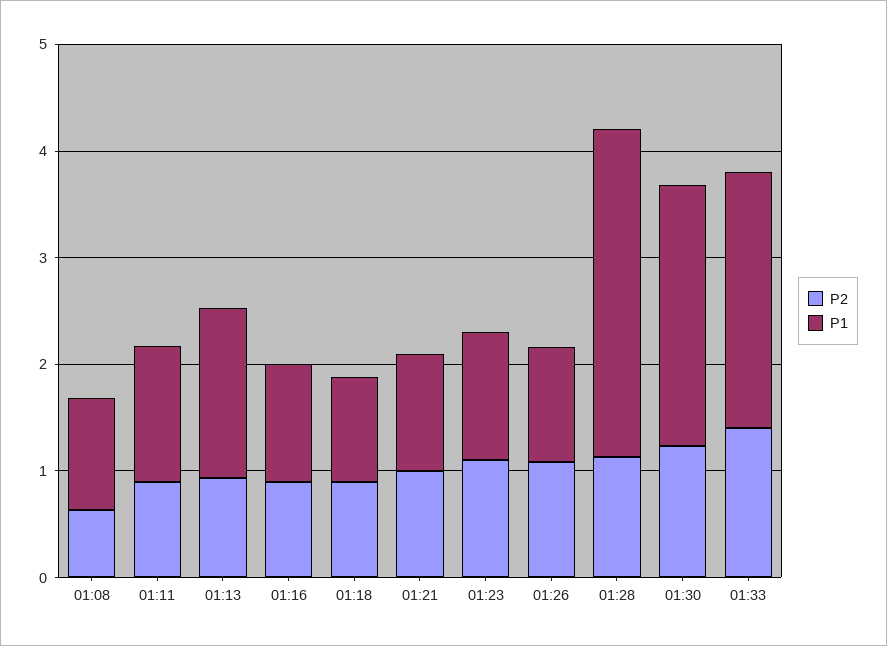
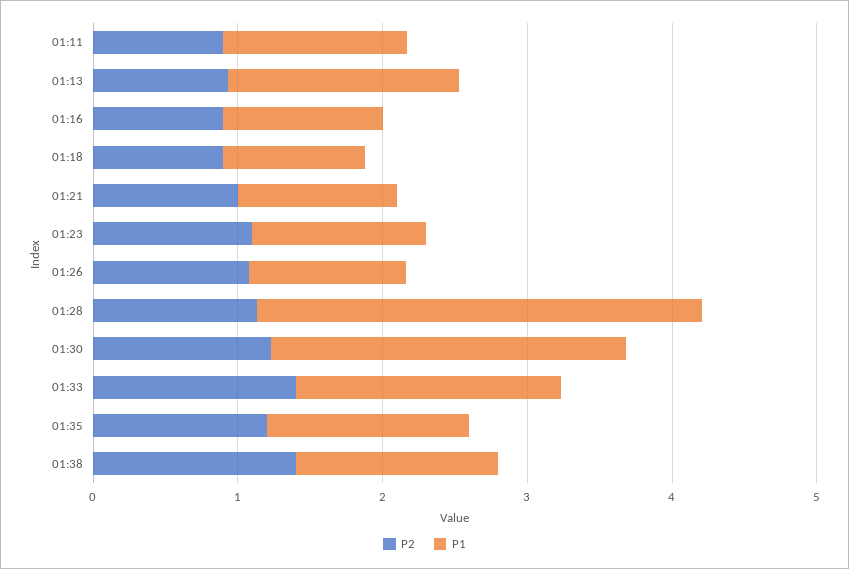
P2, 01:08: 0.6 -> none
P1, 01:08: 1 -> none
P1, 01:33: 2.4 -> 1.8
P2, 01:35: none -> 1.2
P1, 01:35: none -> 1.4
P2, 01:38: none -> 1.4
P1, 01:38: none -> 1.4

